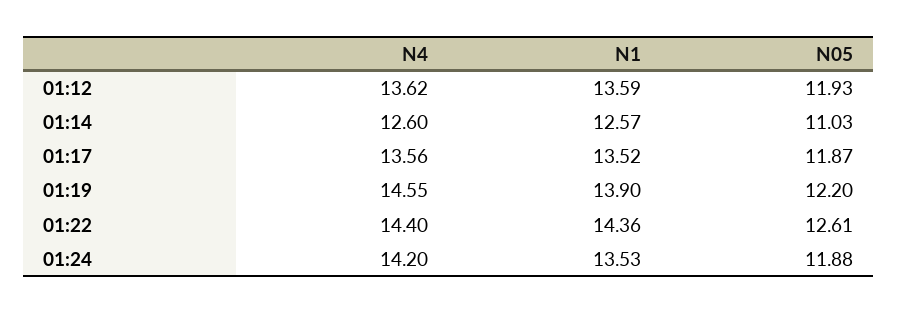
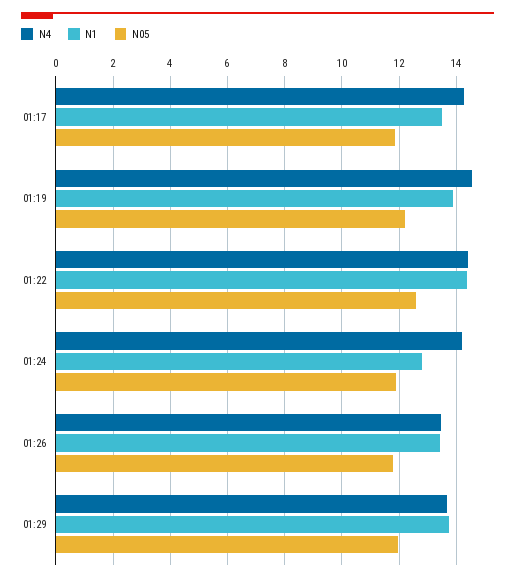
N4, 01:12: 13.62 -> none
N1, 01:12: 13.59 -> none
N05, 01:12: 11.93 -> none
N4, 01:14: 12.6 -> none
N1, 01:14: 12.57 -> none
N05, 01:14: 11.03 -> none
N4, 01:17: 13.56 -> 14.25
N1, 01:24: 13.53 -> 12.75
N4, 01:26: none -> 13.5
N1, 01:26: none -> 13.5
N05, 01:26: none -> 11.75
N4, 01:29: none -> 13.75
N1, 01:29: none -> 13.75
N05, 01:29: none -> 12

